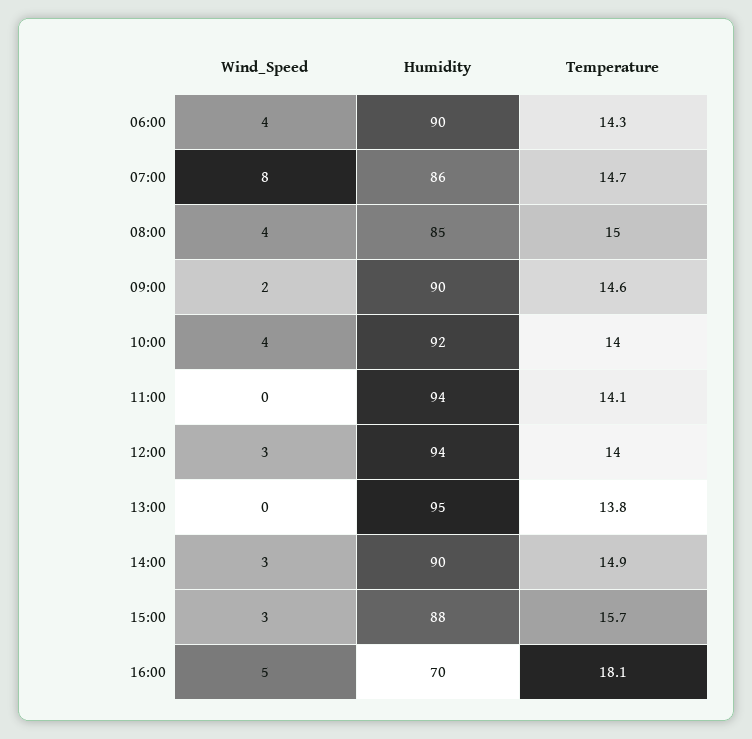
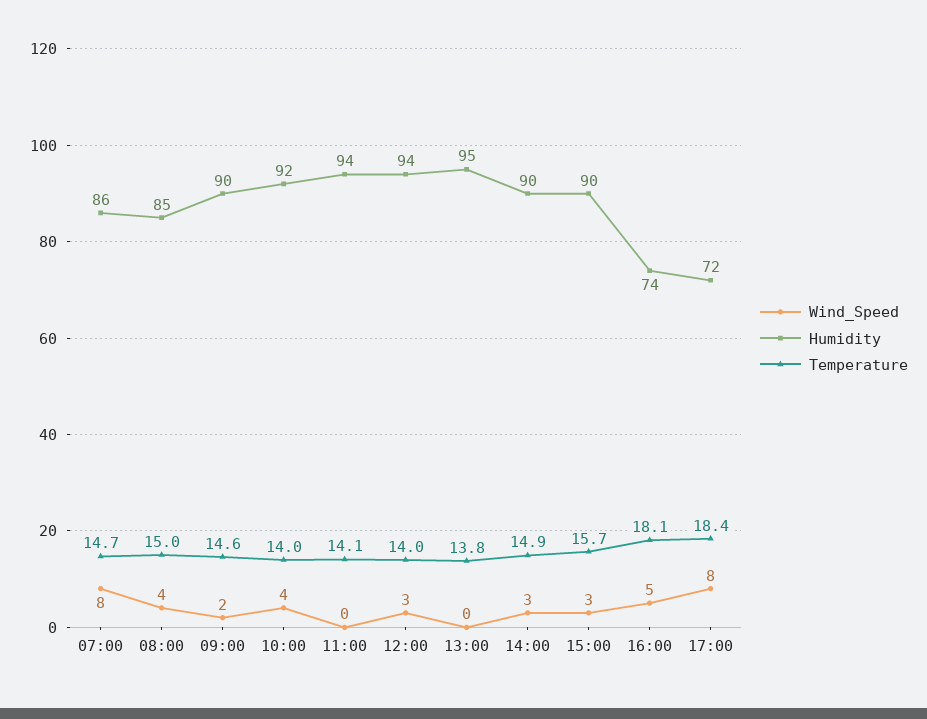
Wind_Speed, 06:00: 4 -> none
Humidity, 06:00: 90 -> none
Temperature, 06:00: 14.3 -> none
Humidity, 15:00: 88 -> 90
Humidity, 16:00: 70 -> 74
Wind_Speed, 17:00: none -> 8
Humidity, 17:00: none -> 72
Temperature, 17:00: none -> 18.4

